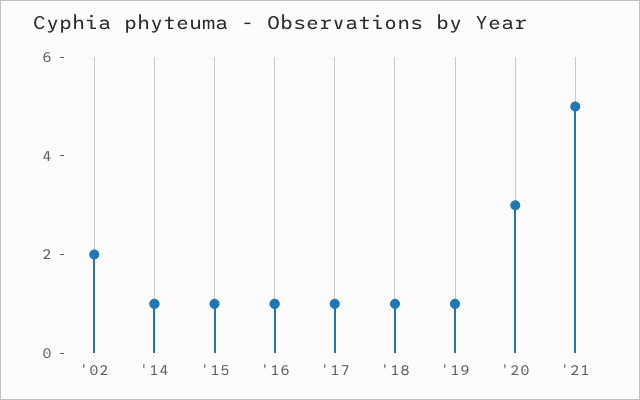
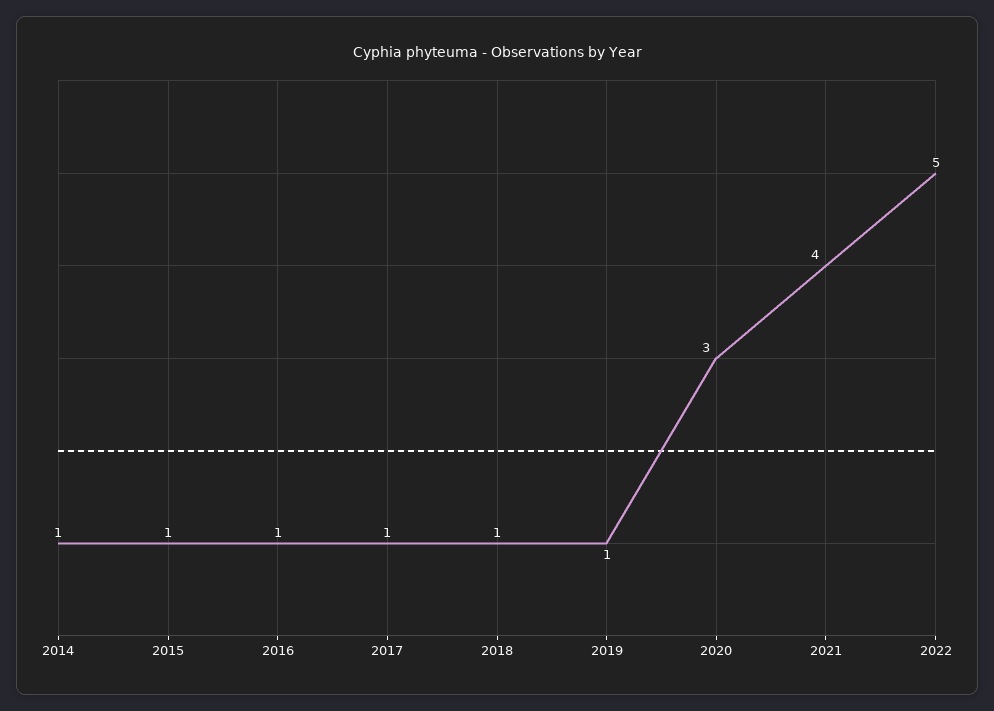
'02: 2 -> none
'21: 5 -> 4
2022: none -> 5

